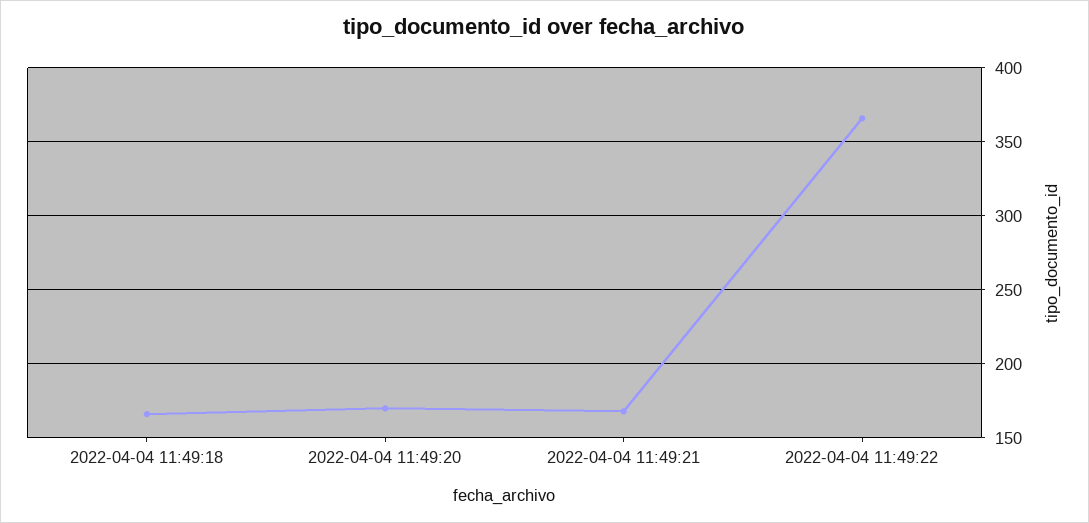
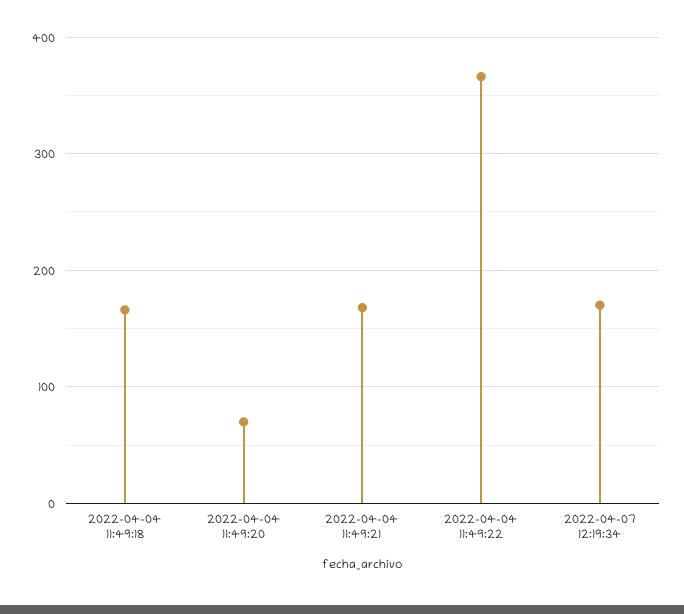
2022-04-04 11:49:20: 170 -> 70
2022-04-07 12:19:34: none -> 170

